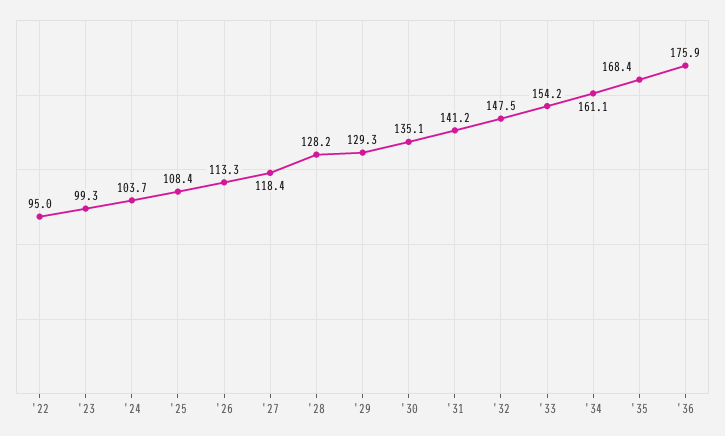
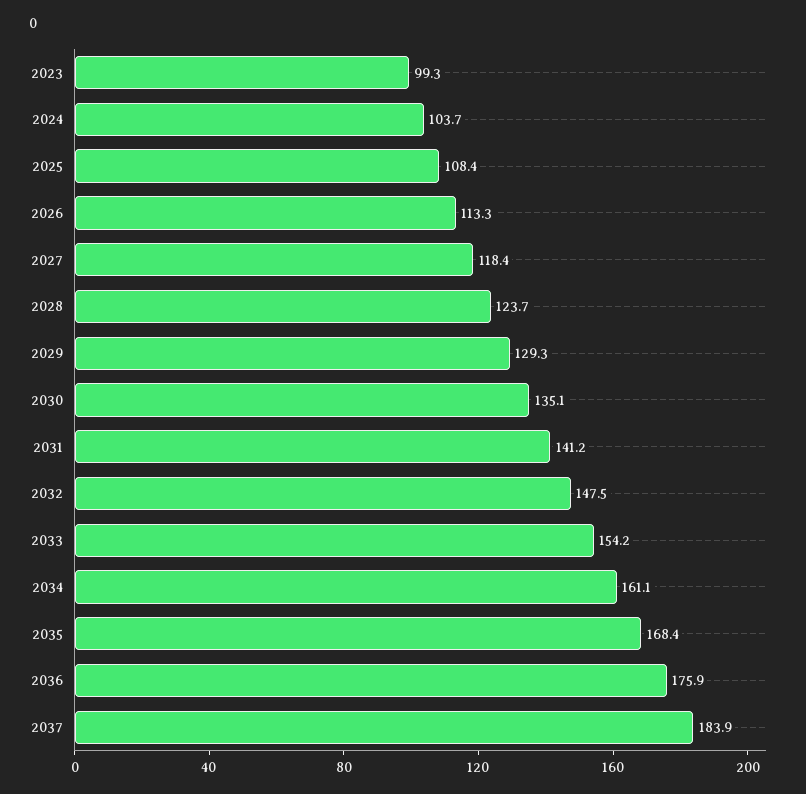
'22: 95 -> none
'28: 128.2 -> 123.7
2037: none -> 183.9

